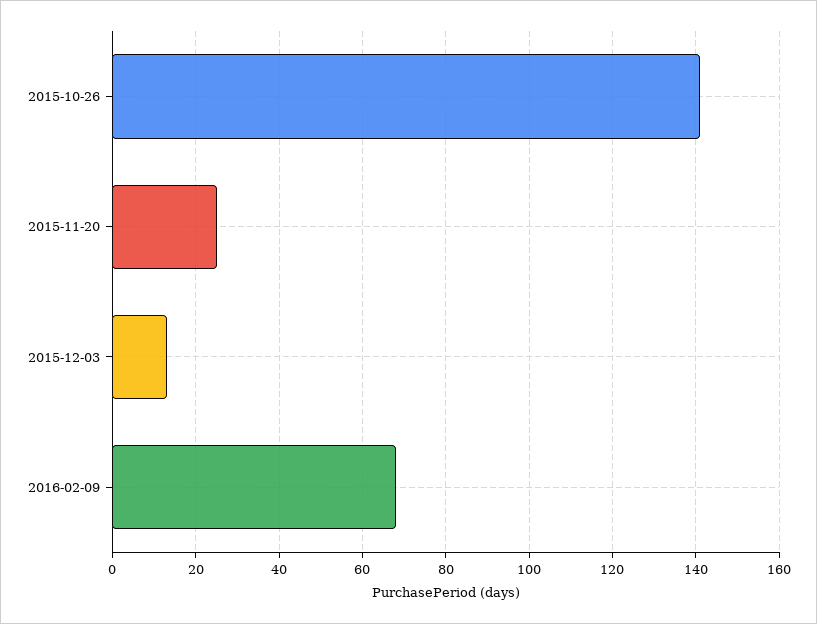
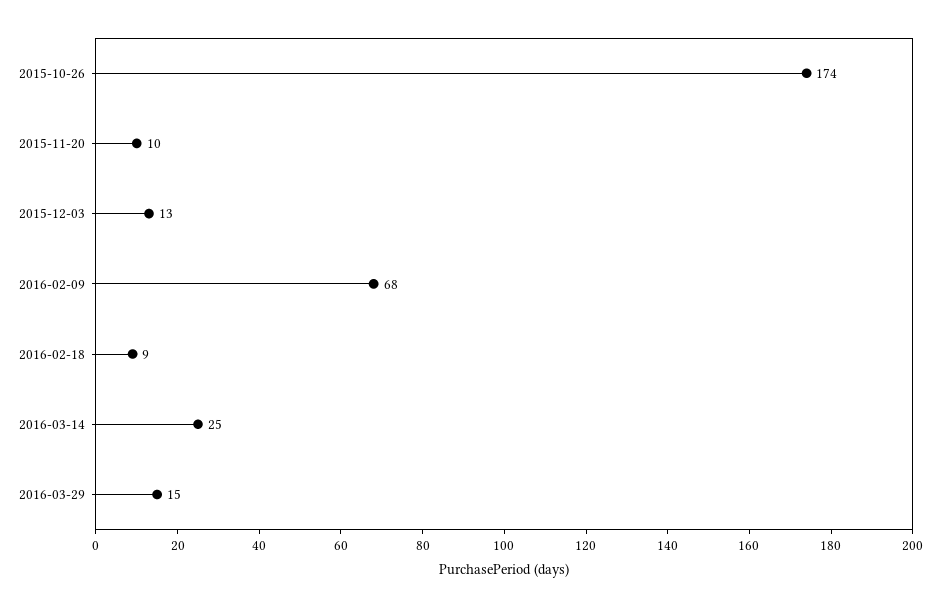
2015-10-26: 140 -> 174
2015-11-20: 25 -> 10
2016-02-18: none -> 9
2016-03-14: none -> 25
2016-03-29: none -> 15

